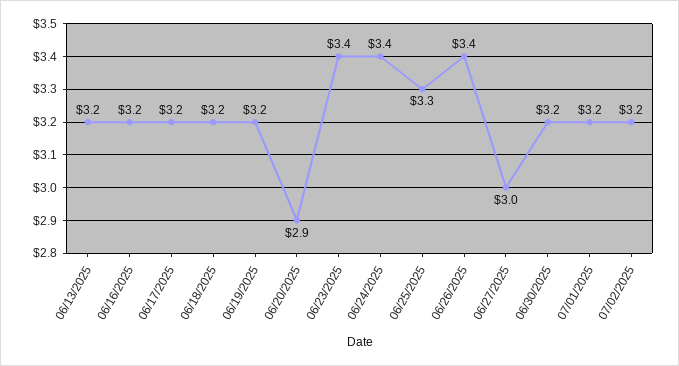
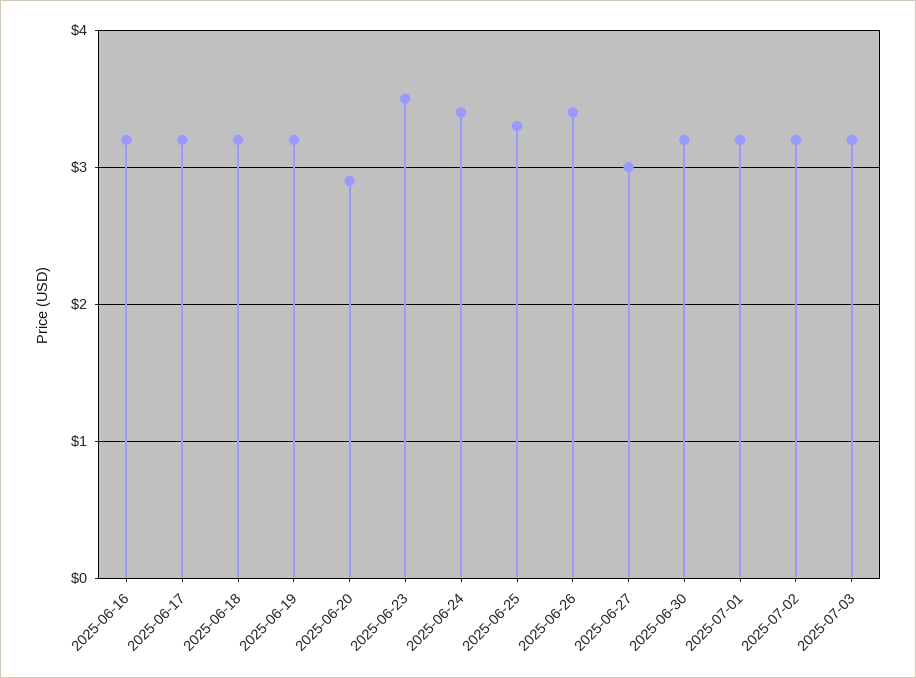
06/13/2025: 3.2 -> none
06/23/2025: 3.4 -> 3.5
2025-07-03: none -> 3.2

